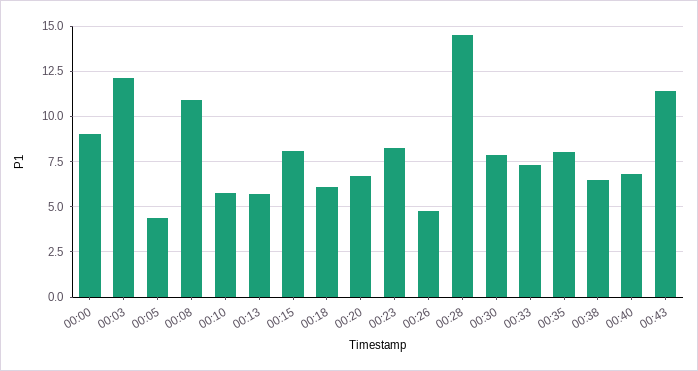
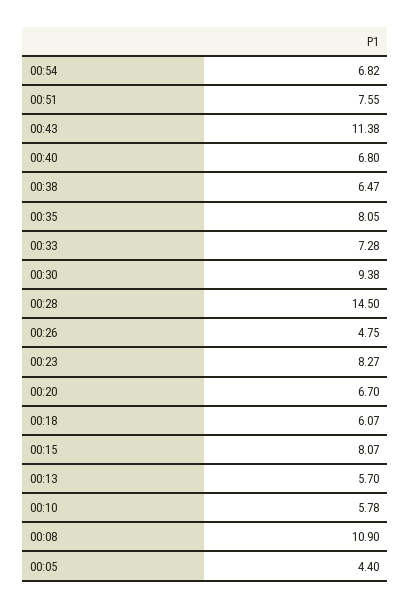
00:00: 9 -> none
00:03: 12 -> none
00:30: 8 -> 9.38
00:54: none -> 6.82
00:51: none -> 7.55

